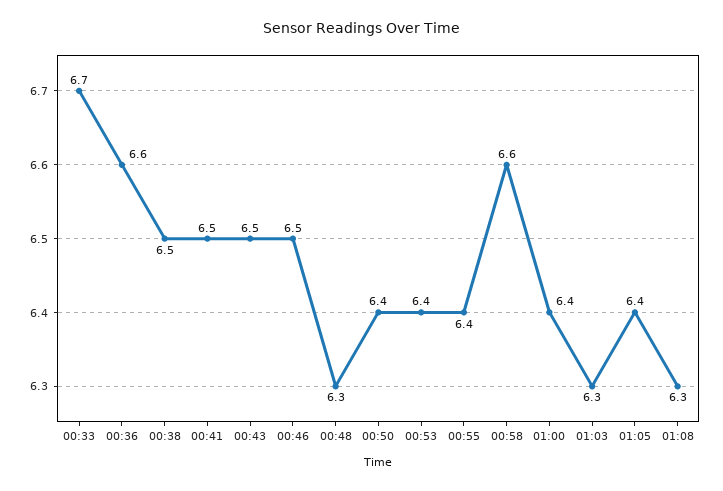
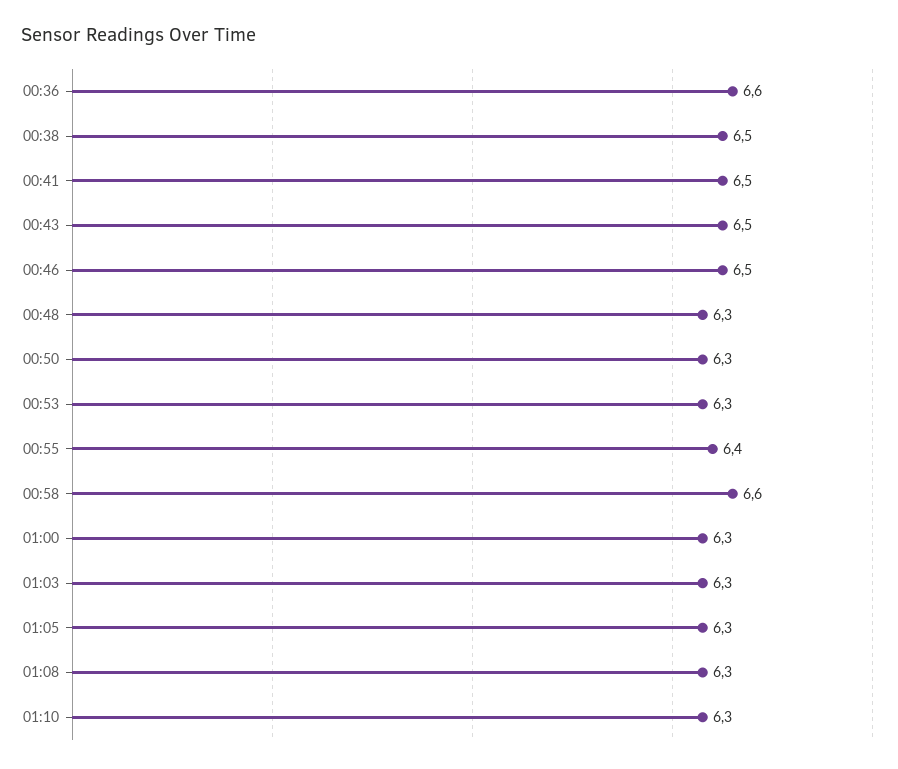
00:33: 6.7 -> none
00:50: 6.4 -> 6.3
00:53: 6.4 -> 6.3
01:00: 6.4 -> 6.3
01:05: 6.4 -> 6.3
01:10: none -> 6.3

